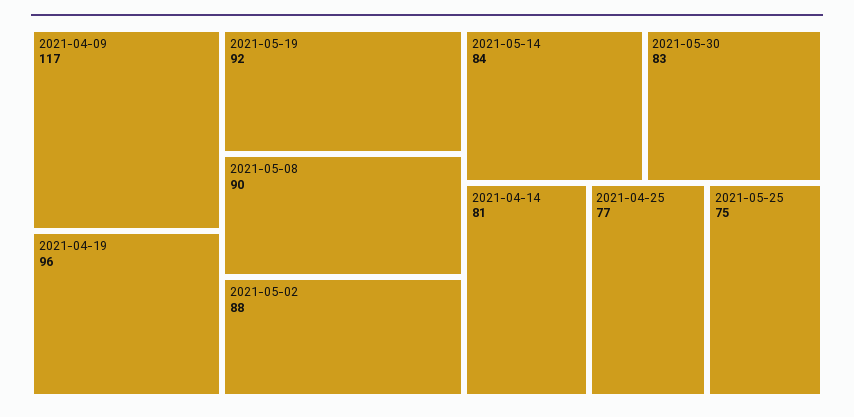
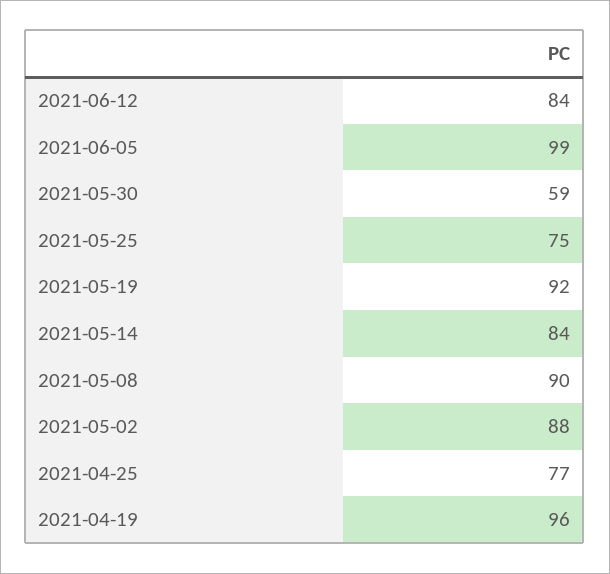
2021-04-09: 117 -> none
2021-05-30: 83 -> 59
2021-04-14: 81 -> none
2021-06-12: none -> 84
2021-06-05: none -> 99

